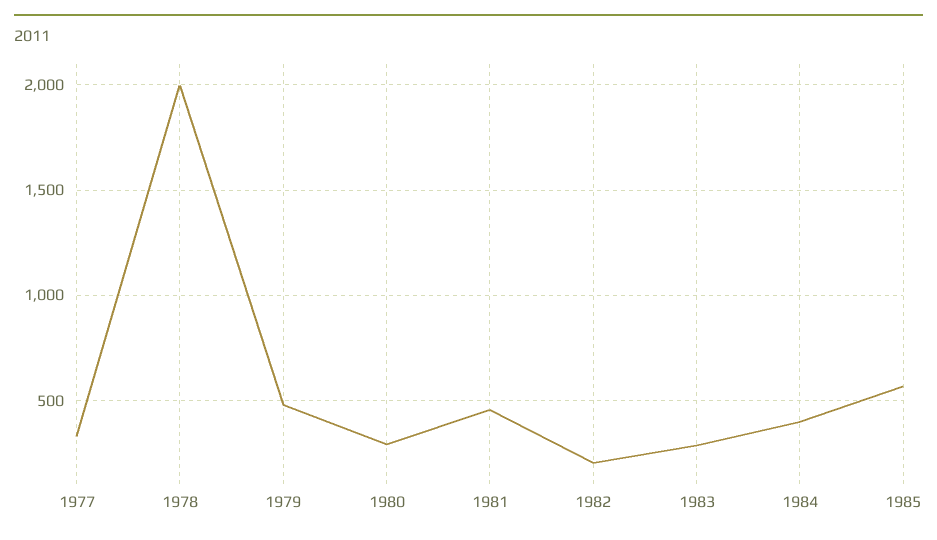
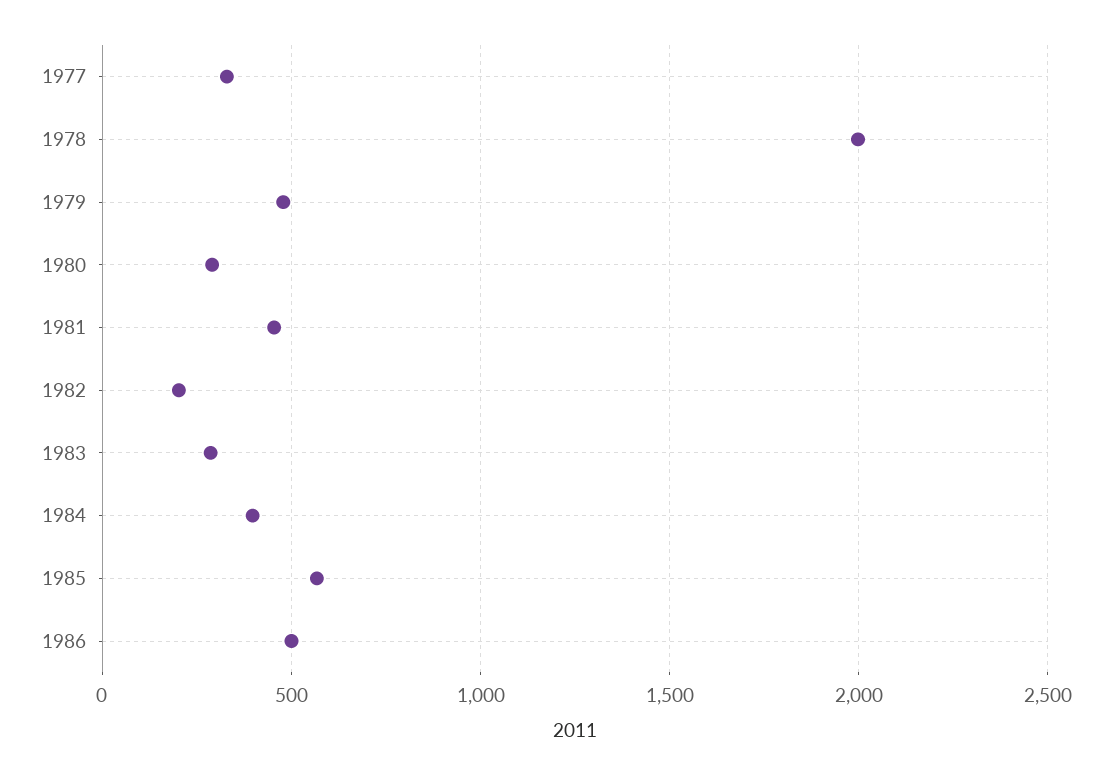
1986: none -> 500

